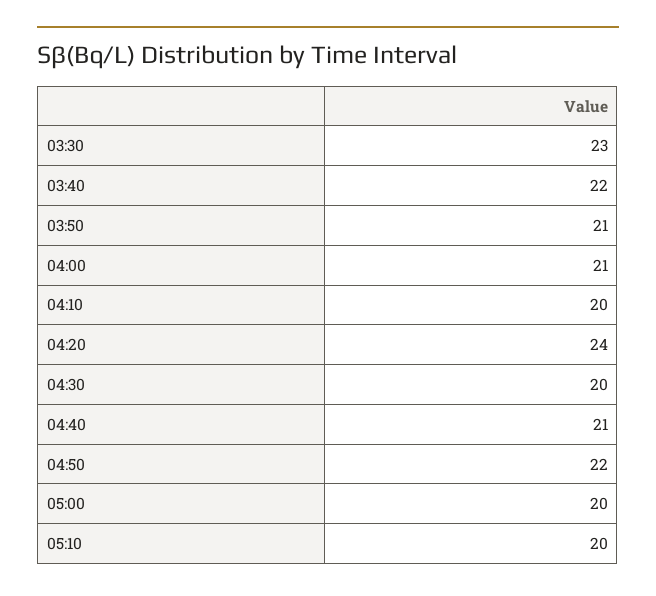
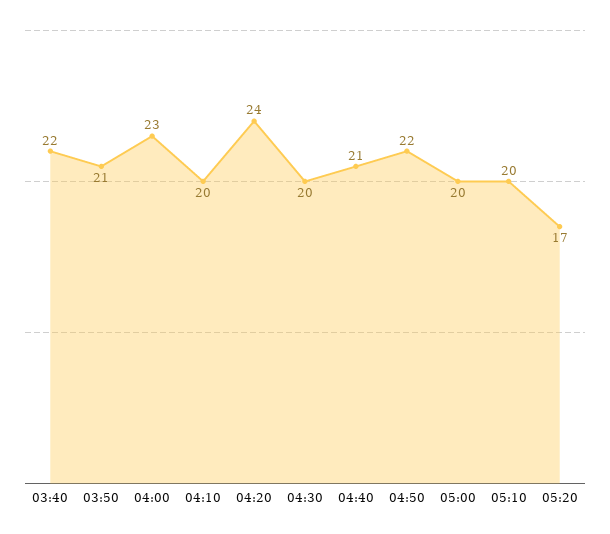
03:30: 23 -> none
04:00: 21 -> 23
05:20: none -> 17

